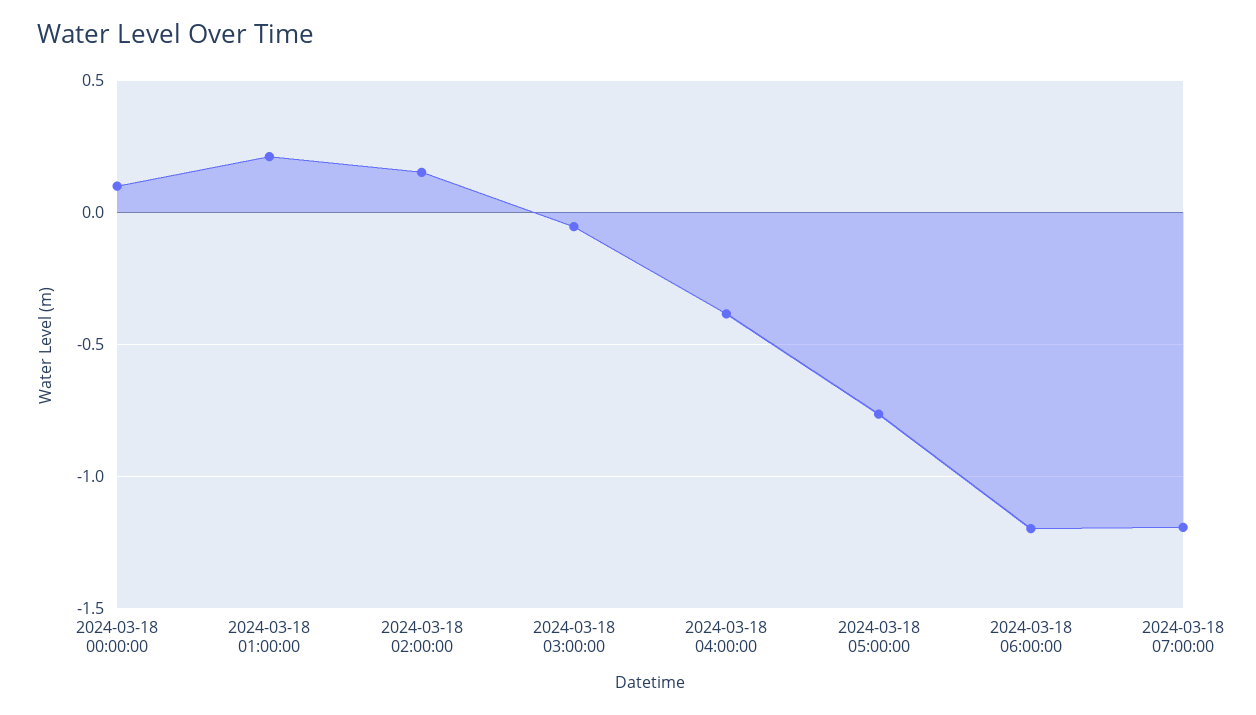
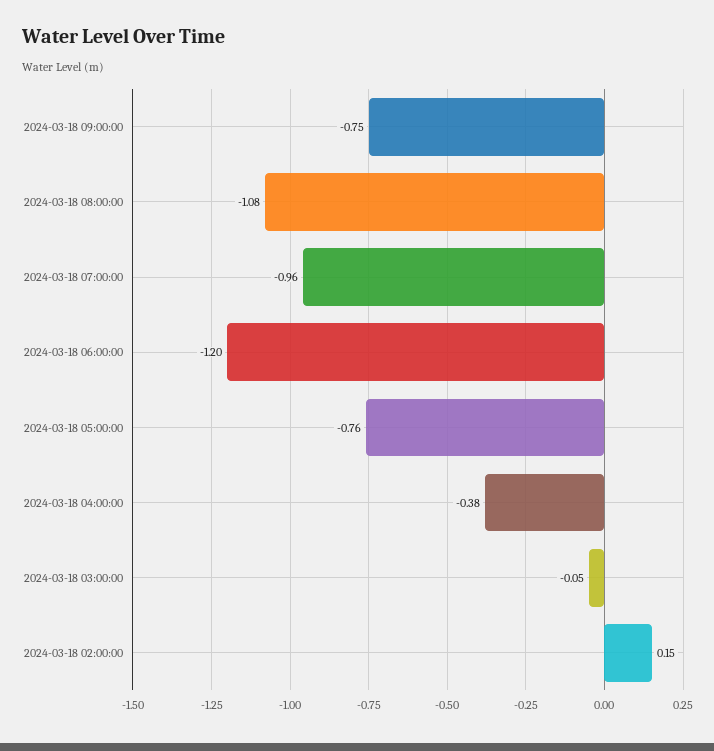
2024-03-18 00:00:00: 0.1 -> none
2024-03-18 01:00:00: 0.2 -> none
2024-03-18 07:00:00: -1.2 -> -0.96
2024-03-18 09:00:00: none -> -0.75
2024-03-18 08:00:00: none -> -1.08

